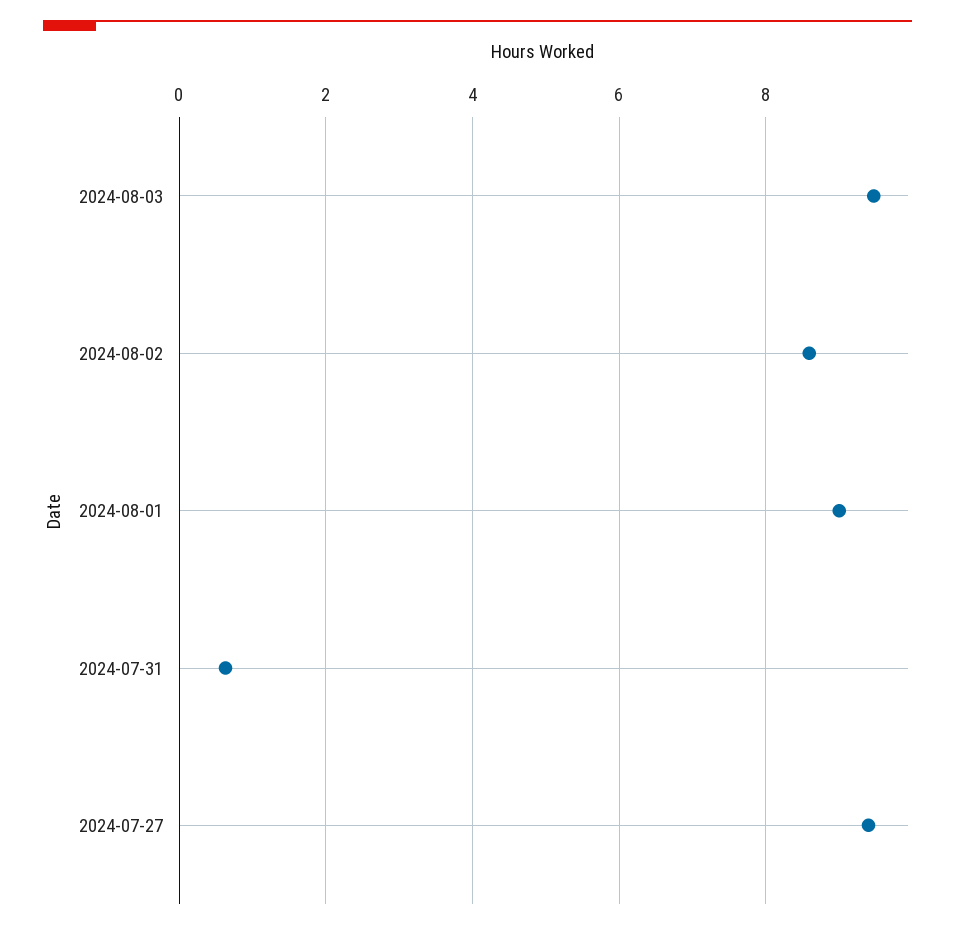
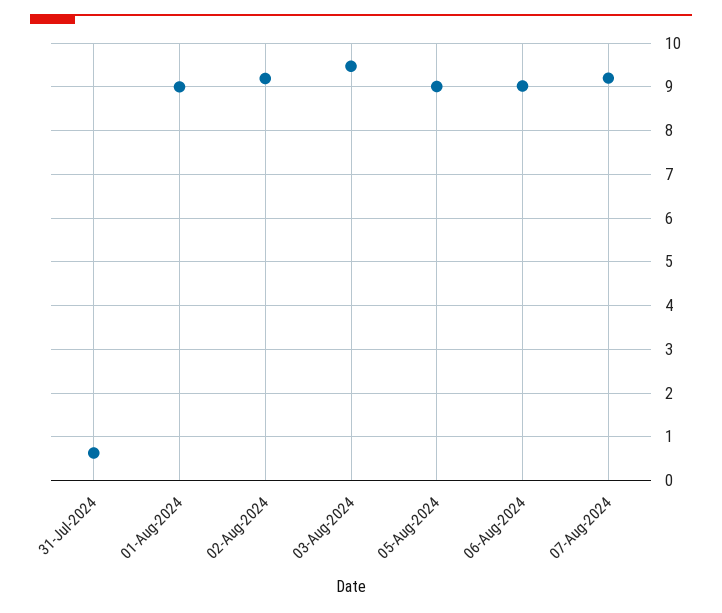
2024-08-02: 8.6 -> 9.2
2024-07-27: 9.4 -> none
05-Aug-2024: none -> 9
06-Aug-2024: none -> 9
07-Aug-2024: none -> 9.2

